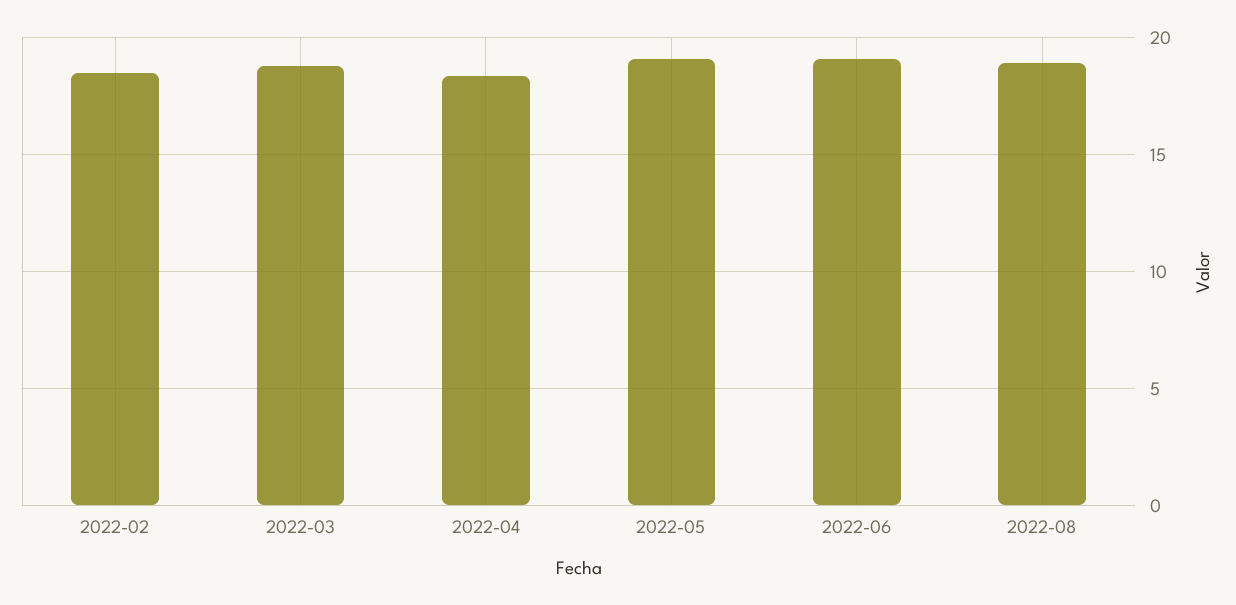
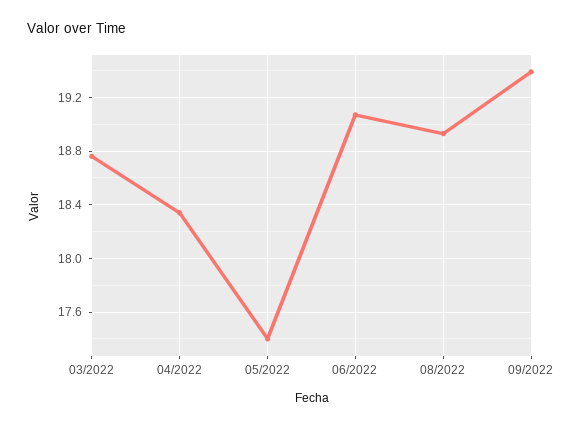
2022-02: 18.5 -> none
2022-05: 19 -> 17.4
09/2022: none -> 19.4

